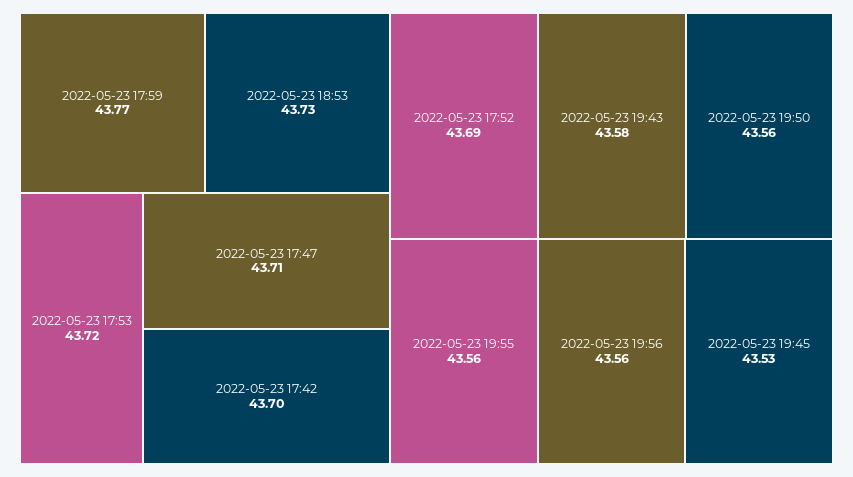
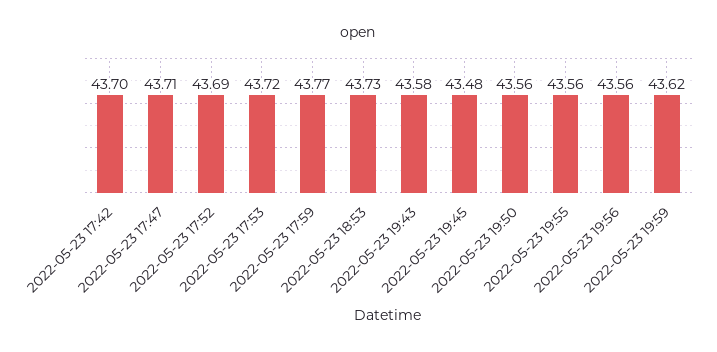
2022-05-23 19:45: 43.53 -> 43.48
2022-05-23 19:59: none -> 43.62

